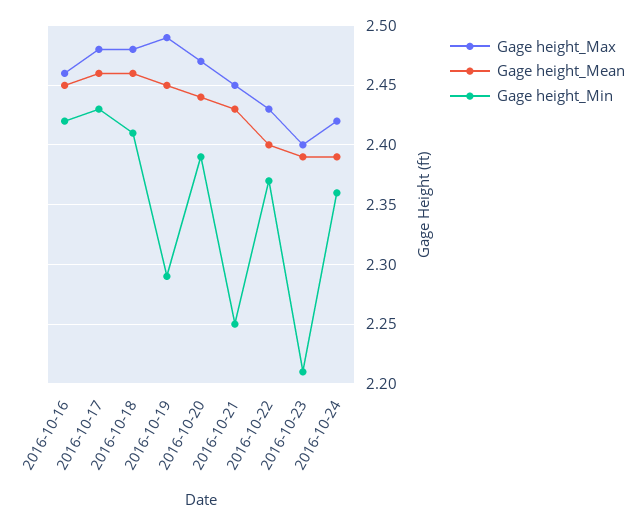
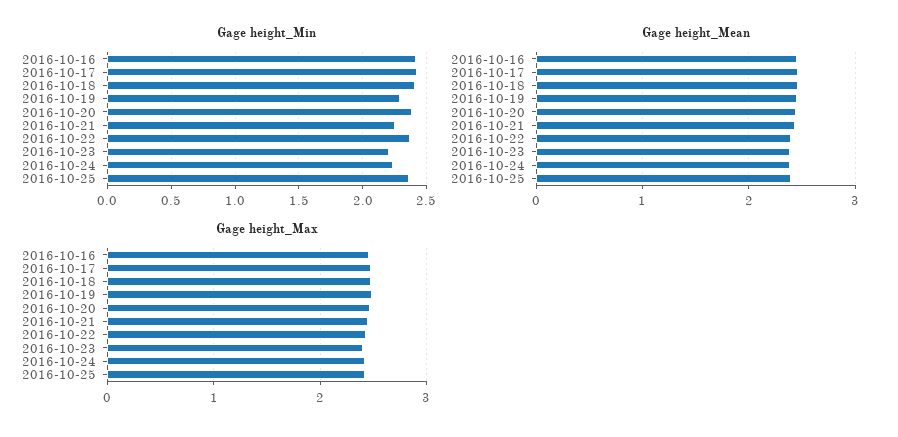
Gage height_Min, 2016-10-24: 2.36 -> 2.25
Gage height_Min, 2016-10-25: none -> 2.35
Gage height_Mean, 2016-10-25: none -> 2.4
Gage height_Max, 2016-10-25: none -> 2.4

